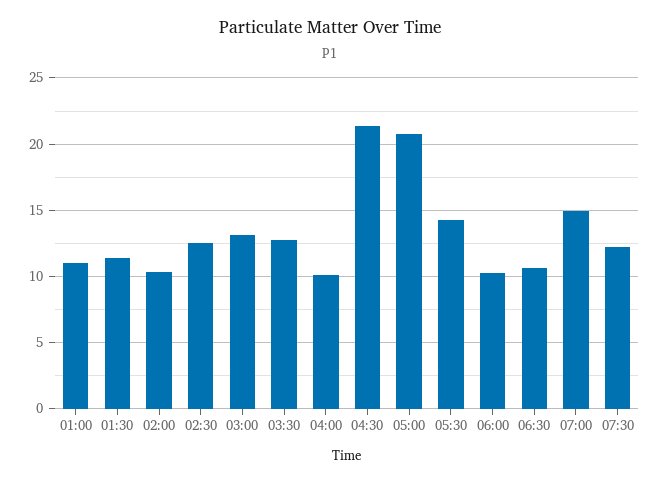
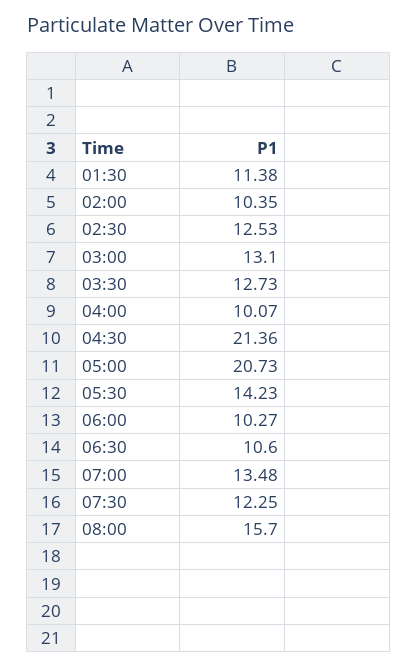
01:00: 11 -> none
07:00: 15 -> 13.48
08:00: none -> 15.7

